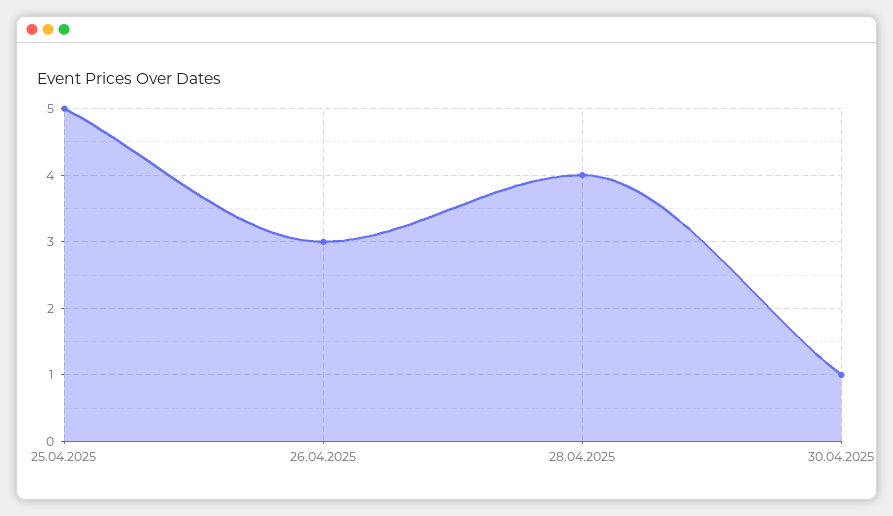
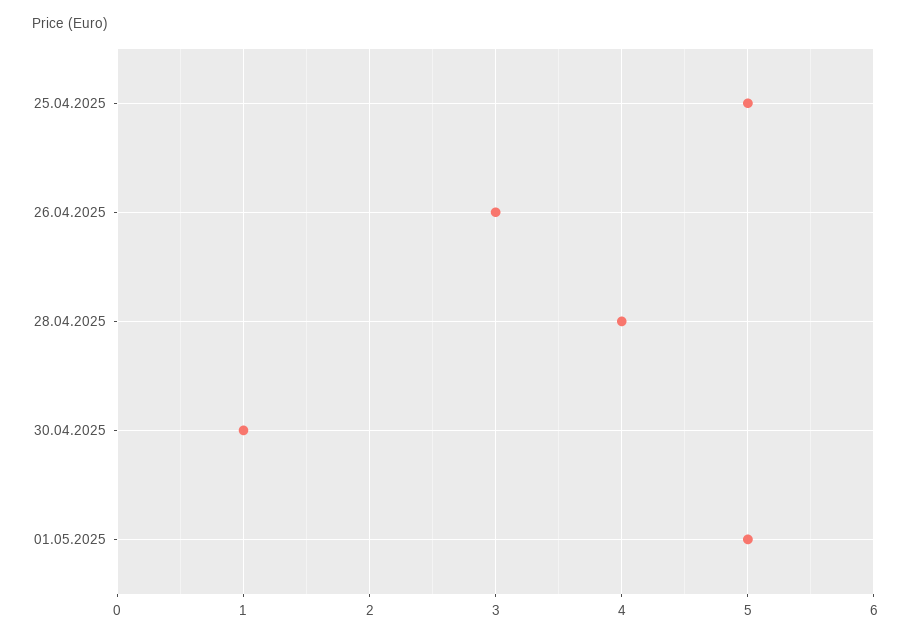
01.05.2025: none -> 5

